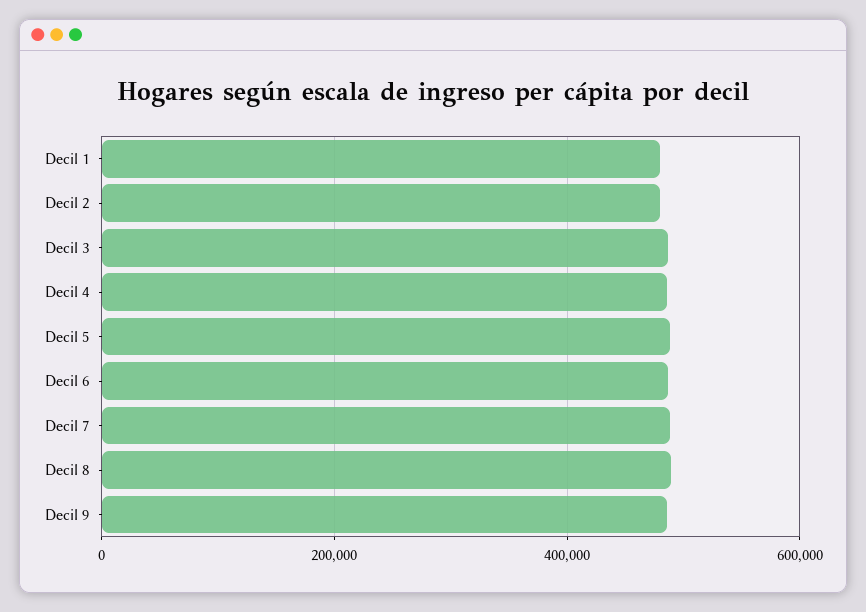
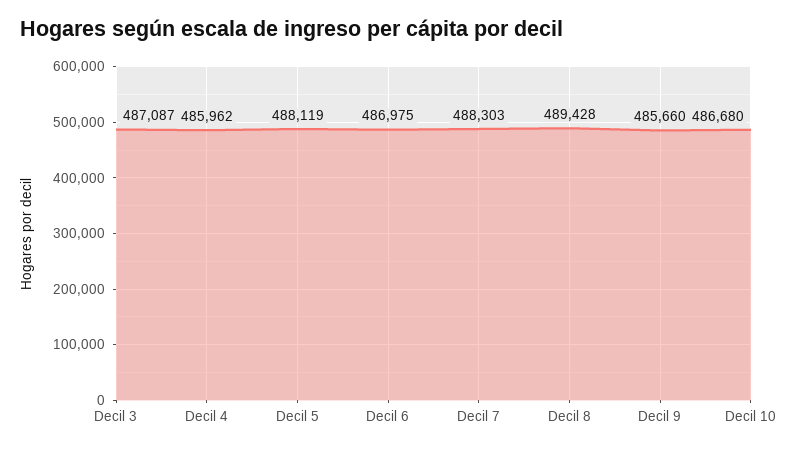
Decil 1: 480000 -> none
Decil 2: 480000 -> none
Decil 10: none -> 486680

